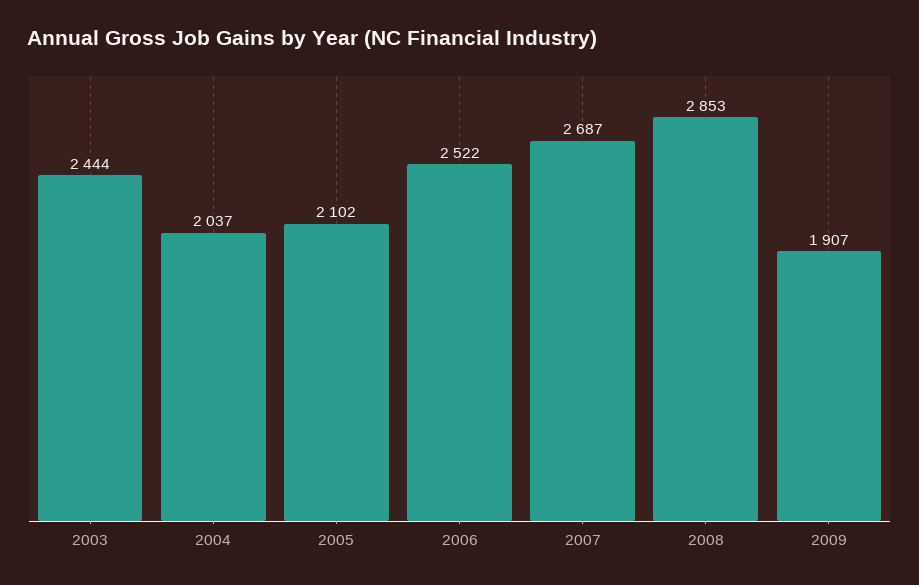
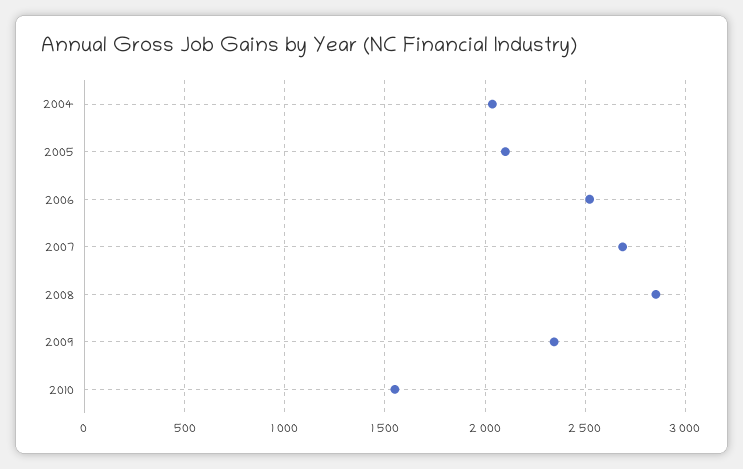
2003: 2444 -> none
2009: 1907 -> 2350
2010: none -> 1550

